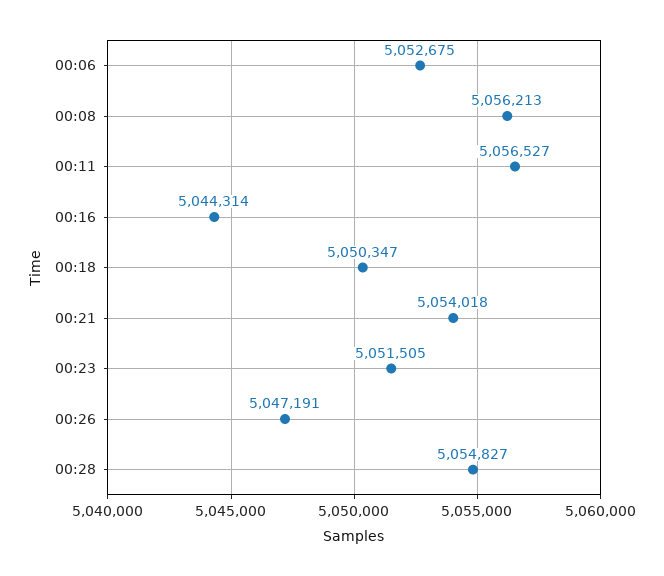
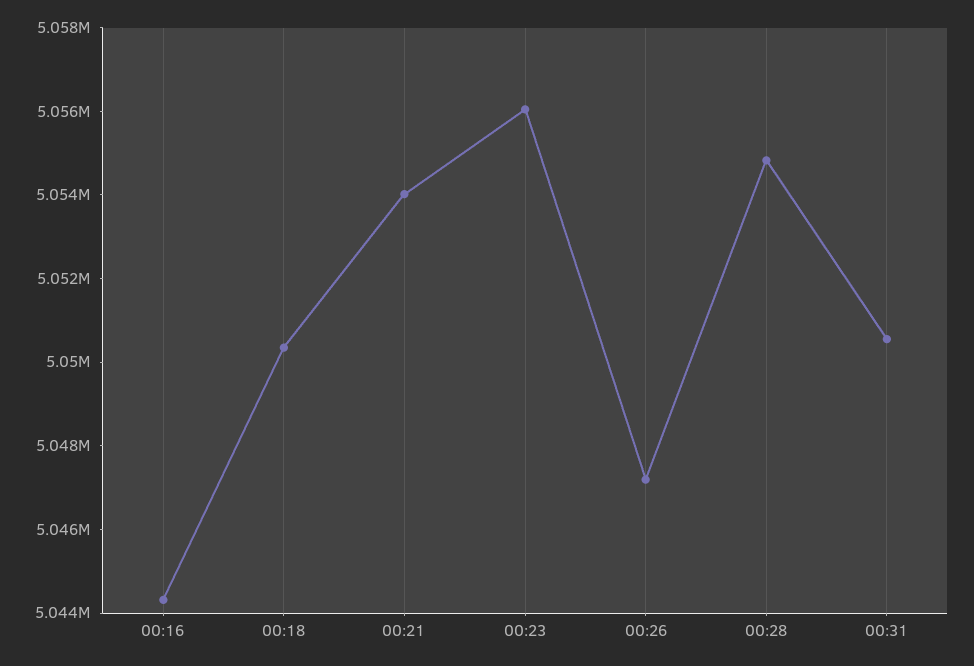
00:06: 5052675 -> none
00:08: 5056213 -> none
00:11: 5056527 -> none
00:23: 5051505 -> 5056000
00:31: none -> 5050500

